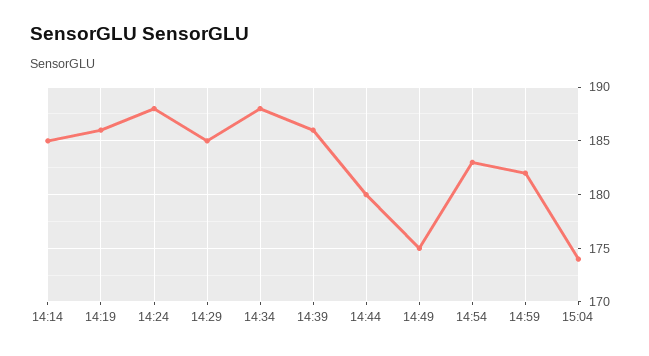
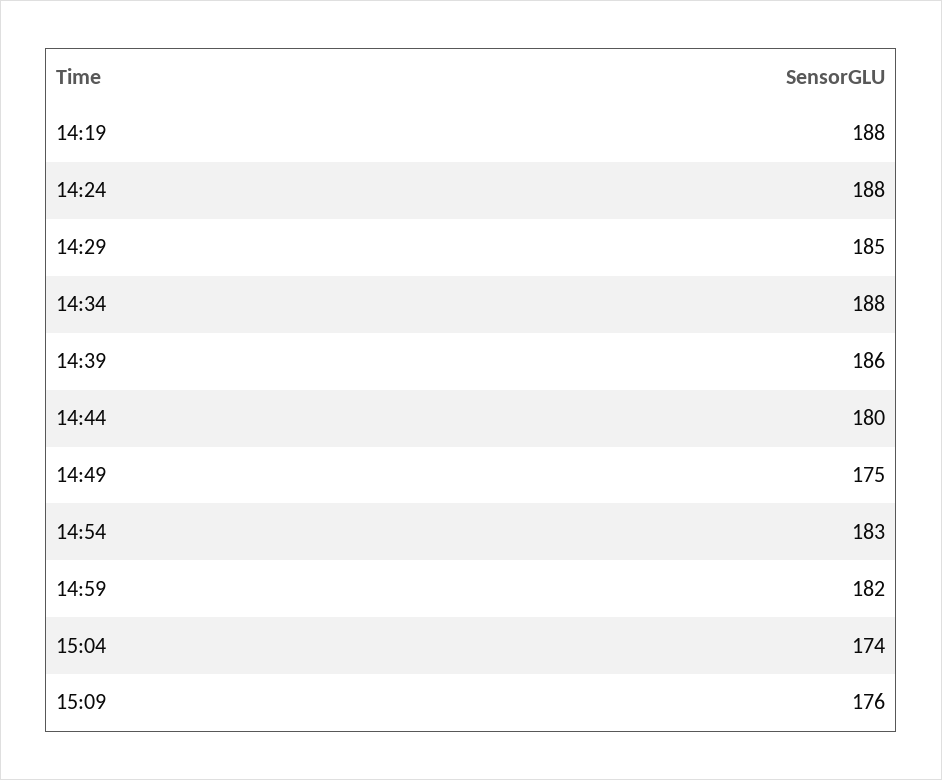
14:14: 185 -> none
14:19: 186 -> 188
15:09: none -> 176

